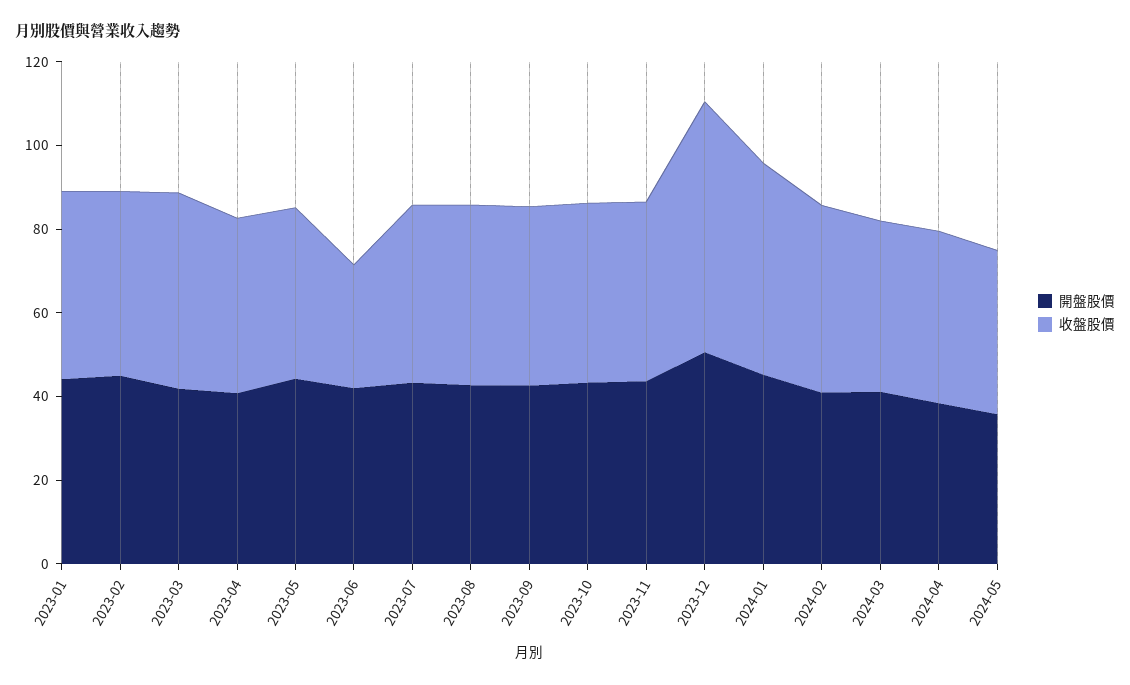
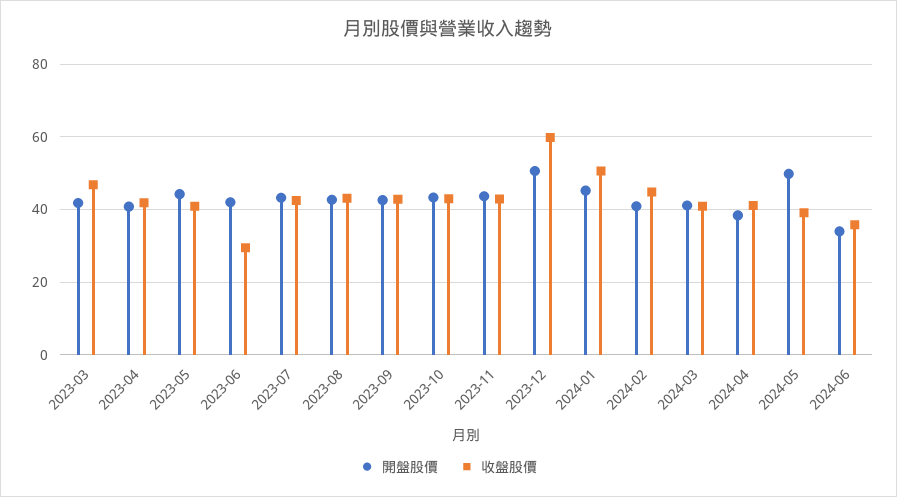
開盤股價, 2023-01: 45 -> none
收盤股價, 2023-01: 45 -> none
開盤股價, 2023-02: 45 -> none
收盤股價, 2023-02: 45 -> none
開盤股價, 2024-05: 35 -> 50
開盤股價, 2024-06: none -> 34
收盤股價, 2024-06: none -> 36

